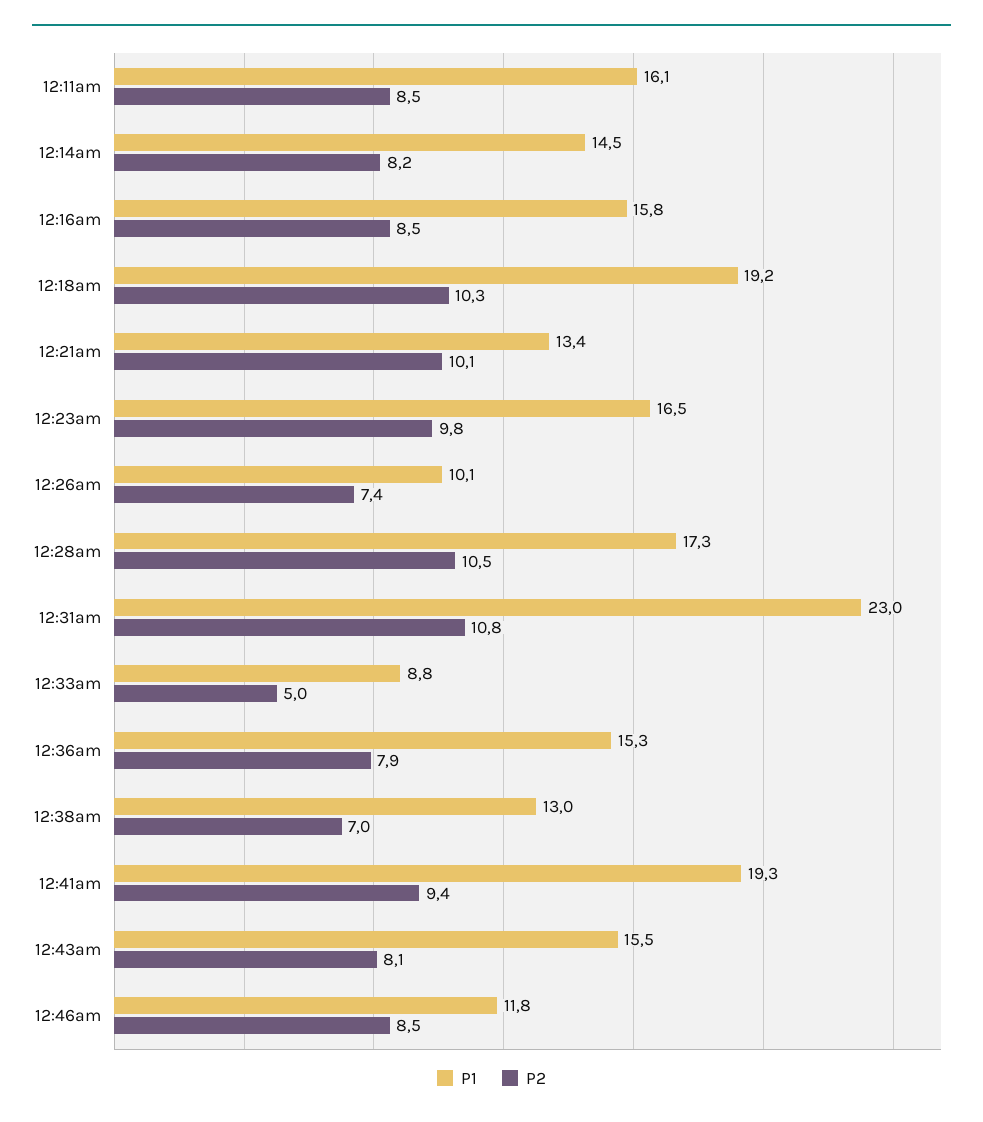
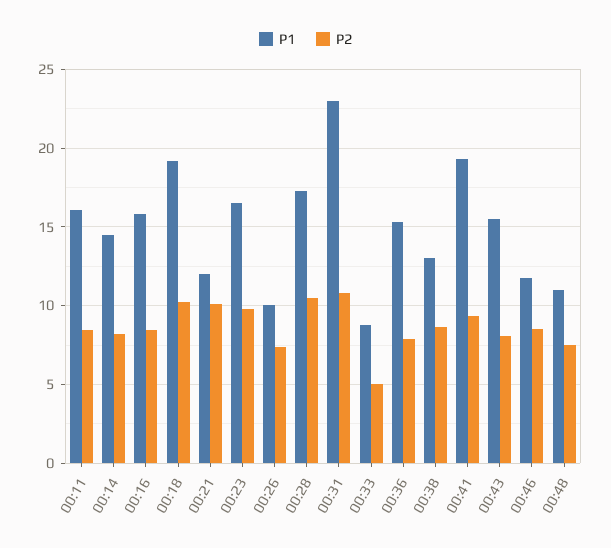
P1, 12:21am: 13.4 -> 12
P2, 12:38am: 7 -> 8.5
P1, 00:48: none -> 11
P2, 00:48: none -> 7.5

